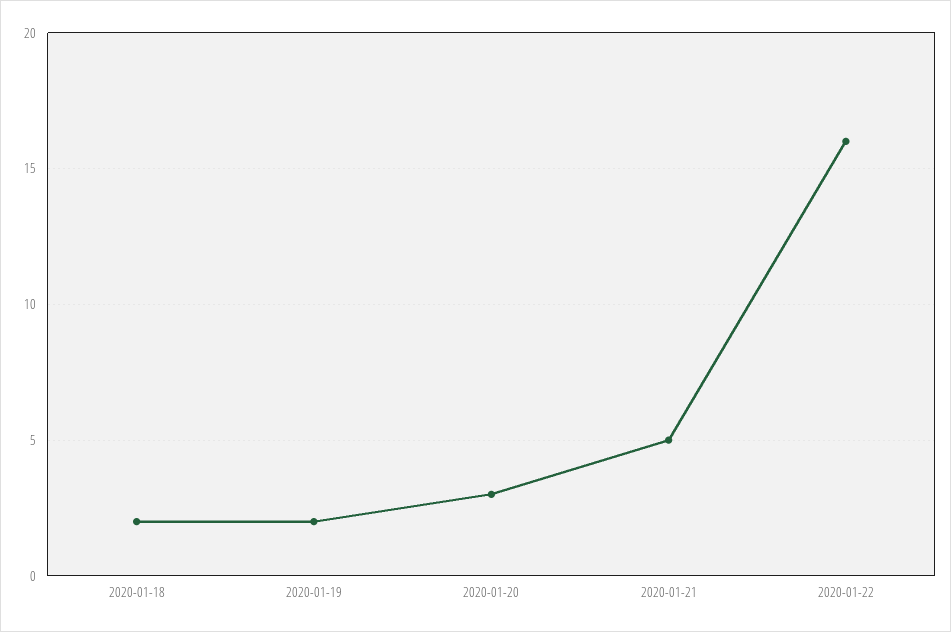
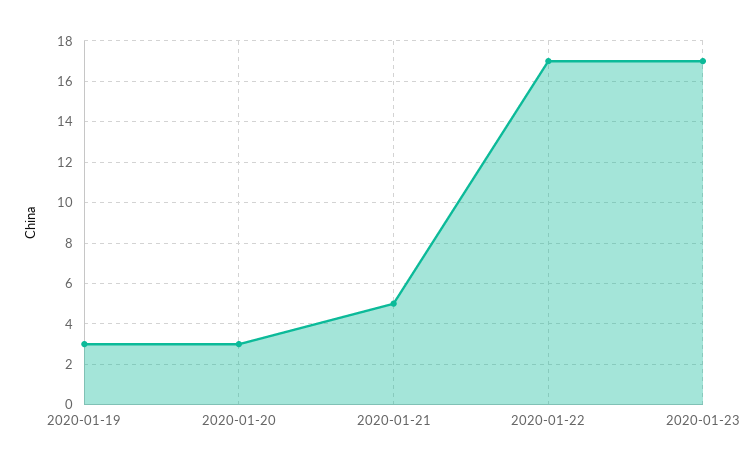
2020-01-18: 2 -> none
2020-01-19: 2 -> 3
2020-01-22: 16 -> 17
2020-01-23: none -> 17

